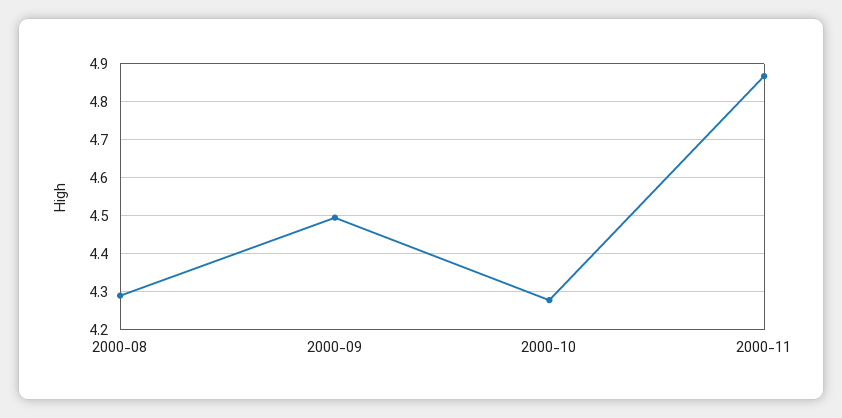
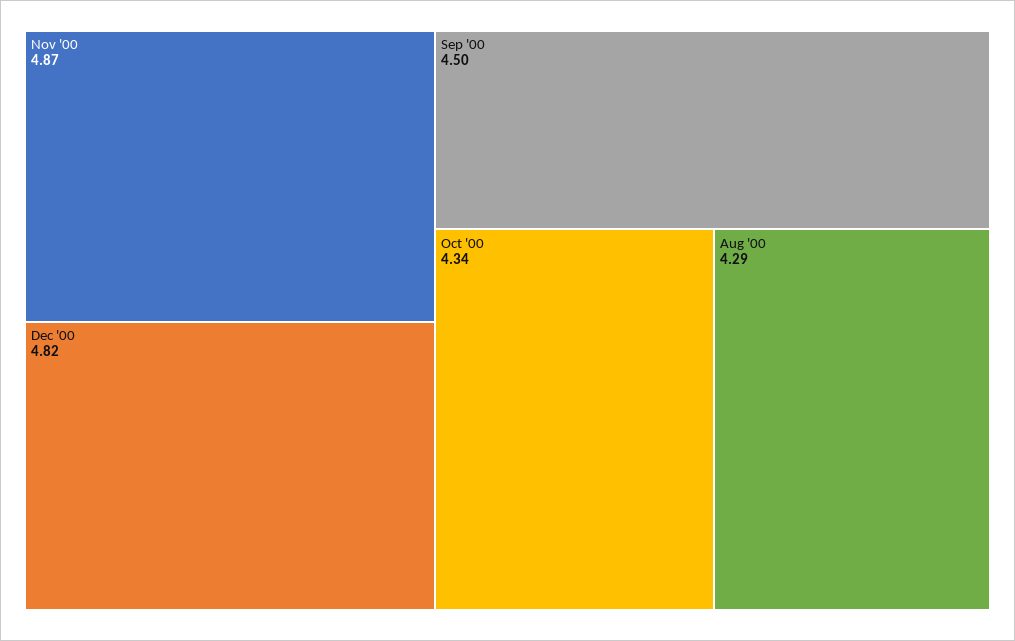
2000-10: 4.28 -> 4.34
Dec '00: none -> 4.82

